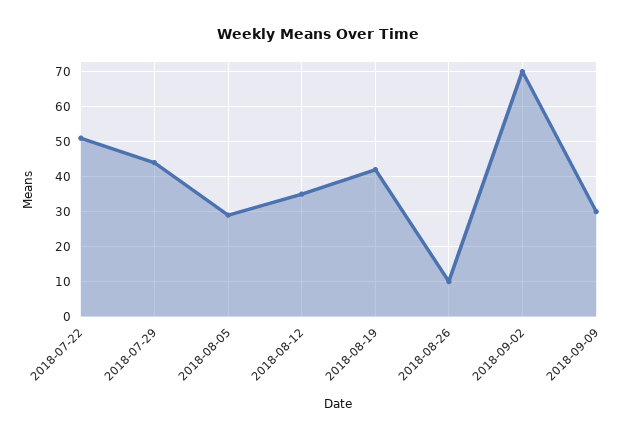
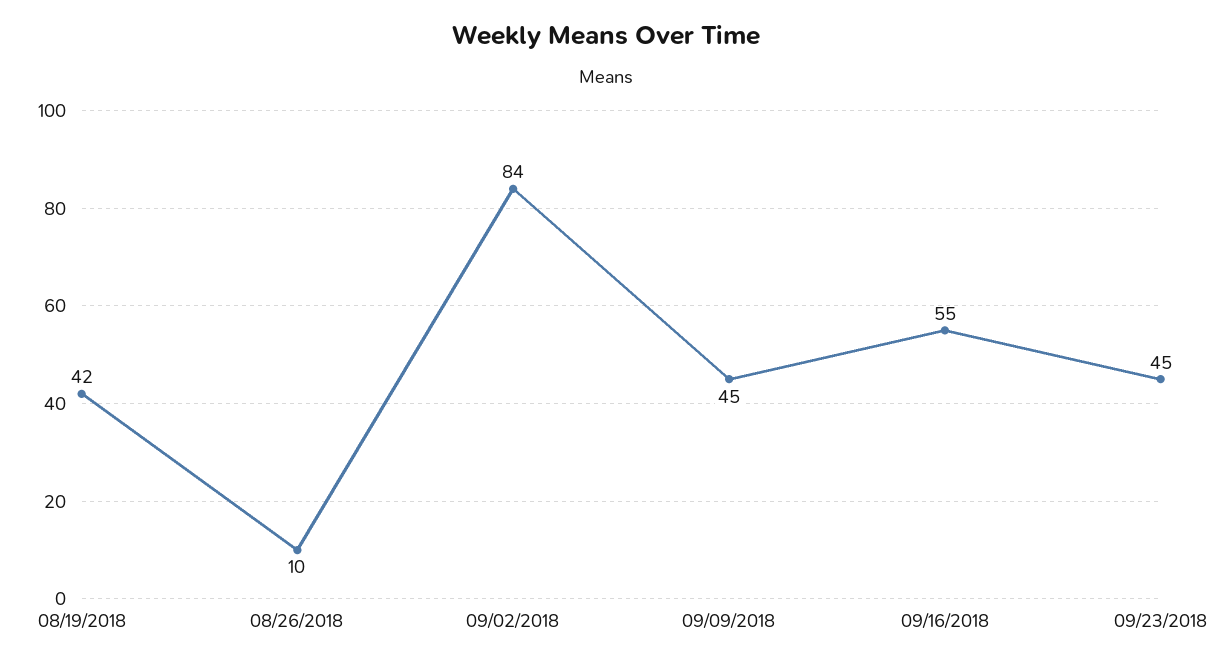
2018-07-22: 50 -> none
2018-07-29: 45 -> none
2018-08-05: 30 -> none
2018-08-12: 35 -> none
2018-09-02: 70 -> 84
2018-09-09: 30 -> 45
09/16/2018: none -> 55
09/23/2018: none -> 45

